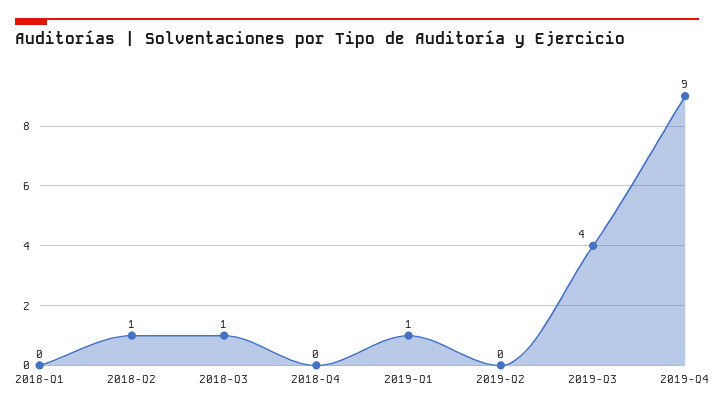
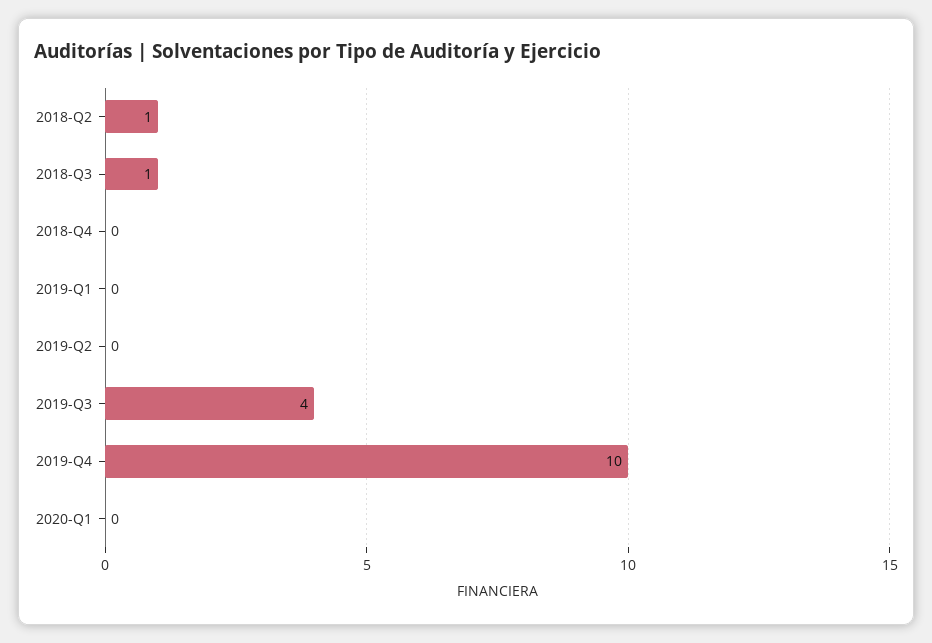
2018-Q1: 0 -> none
2019-Q1: 1 -> 0
2019-Q4: 9 -> 10
2020-Q1: none -> 0

